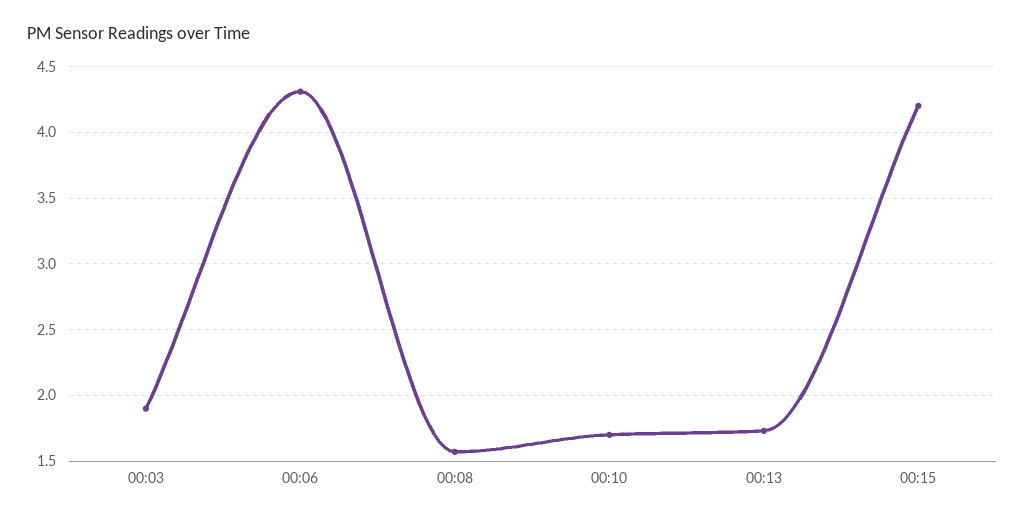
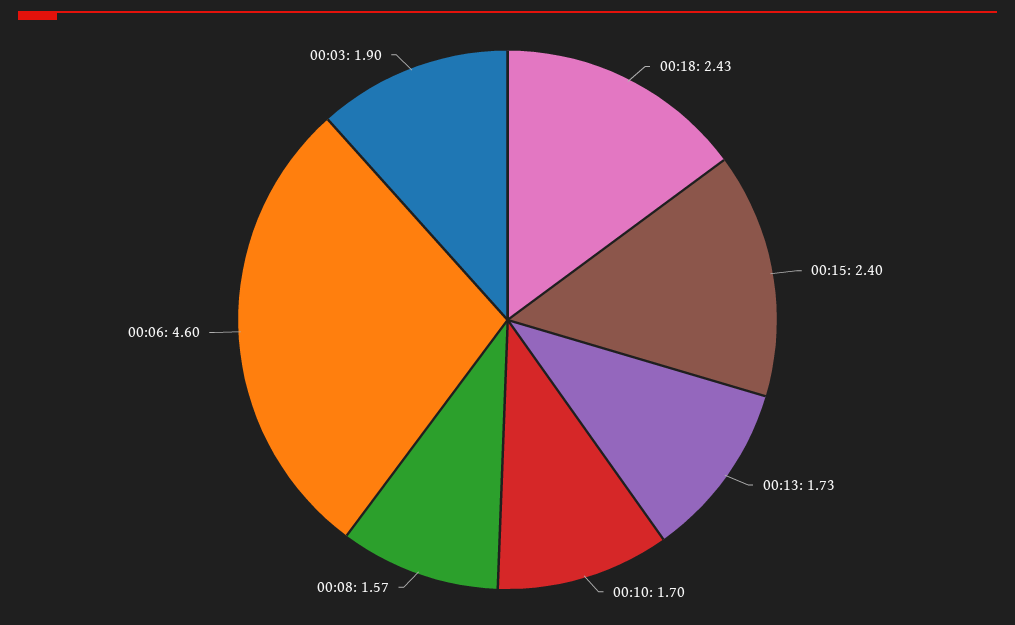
00:06: 4.3 -> 4.6
00:15: 4.2 -> 2.4
00:18: none -> 2.43

